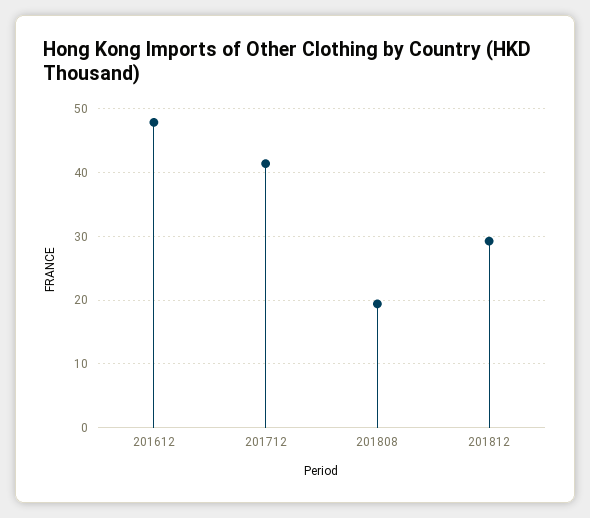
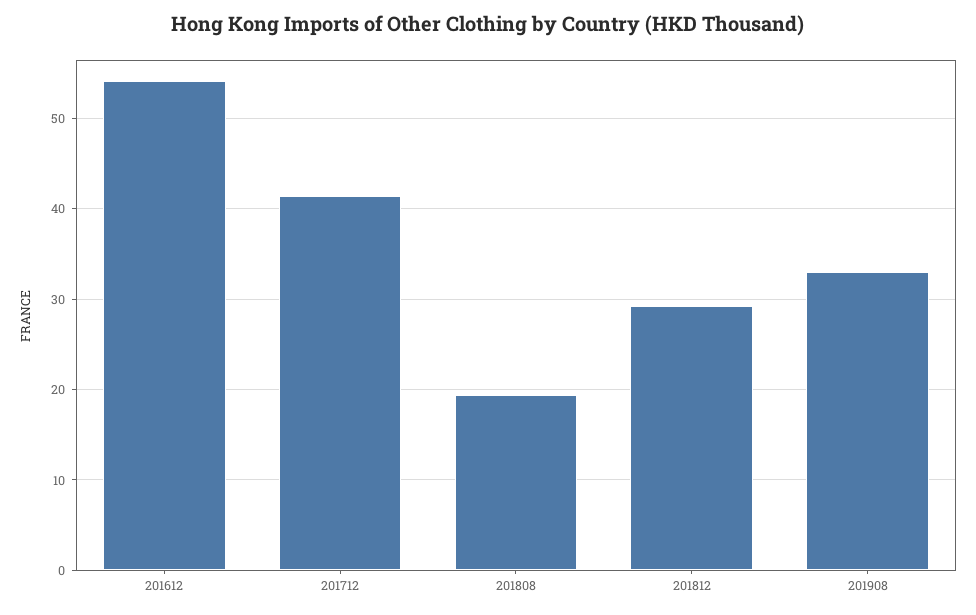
201612: 48 -> 54
201908: none -> 33

